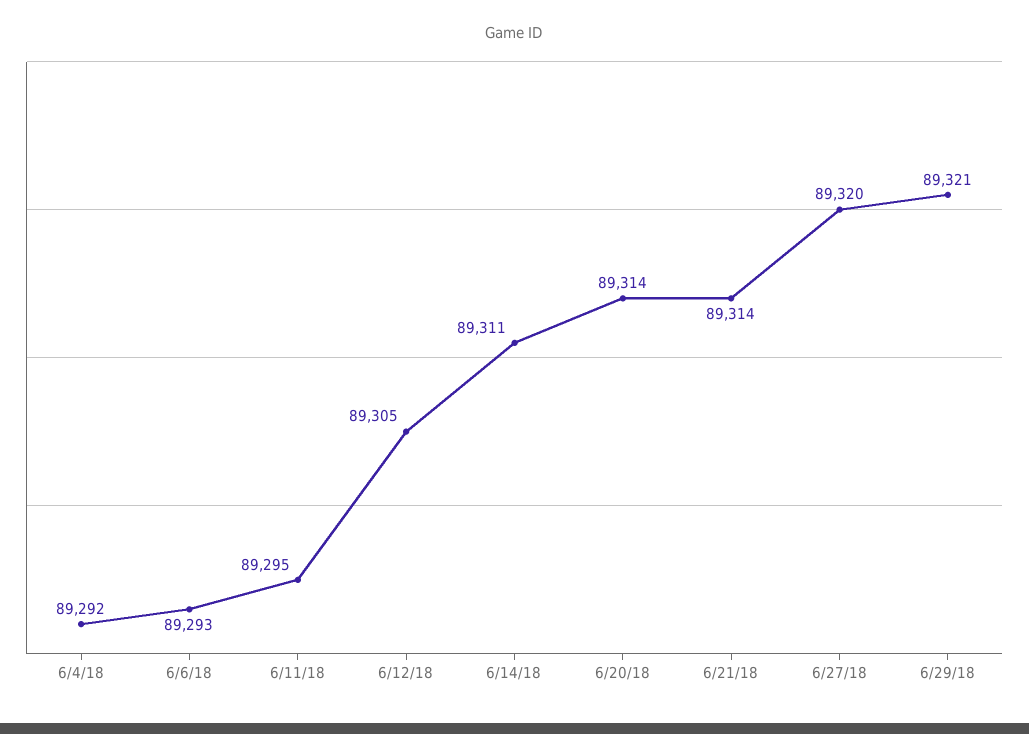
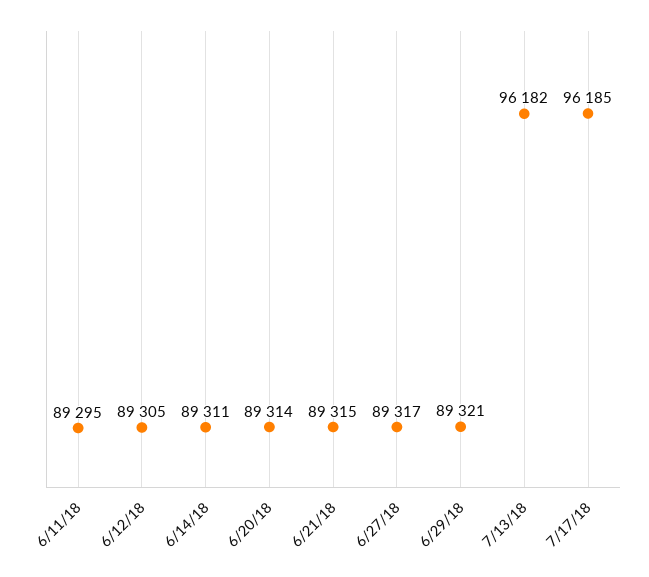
6/4/18: 89292 -> none
6/6/18: 89293 -> none
6/21/18: 89314 -> 89315
6/27/18: 89320 -> 89317
7/13/18: none -> 96182
7/17/18: none -> 96185

